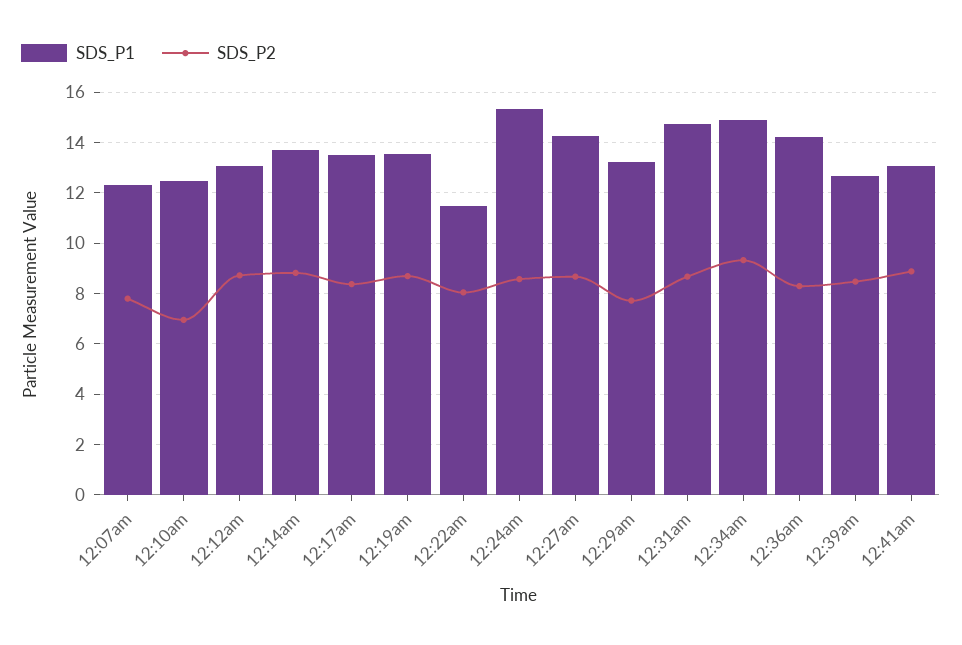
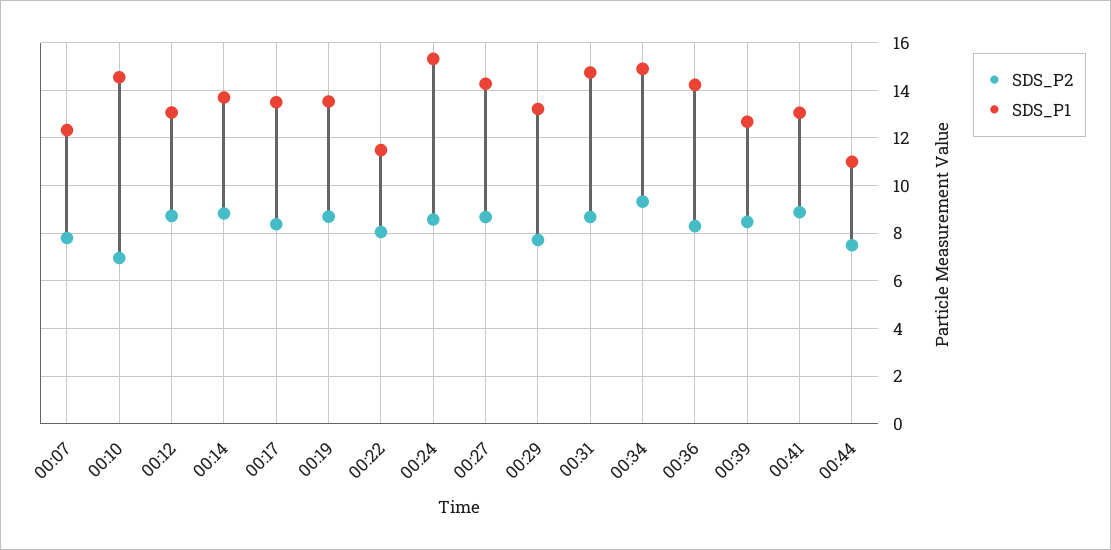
SDS_P1, 12:10am: 12.5 -> 14.5
SDS_P2, 00:44: none -> 7.5
SDS_P1, 00:44: none -> 11

